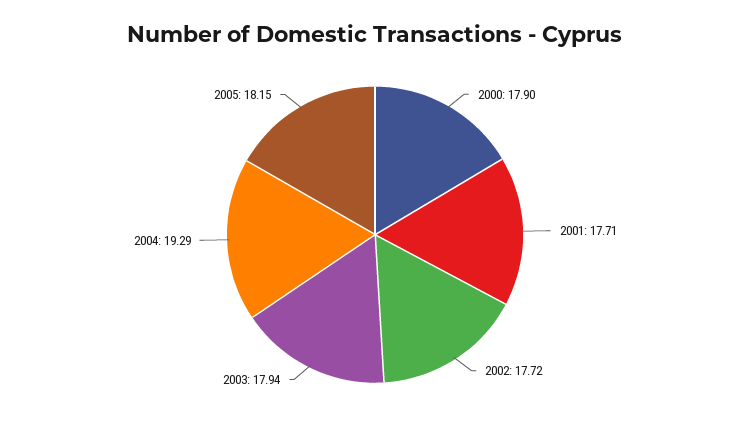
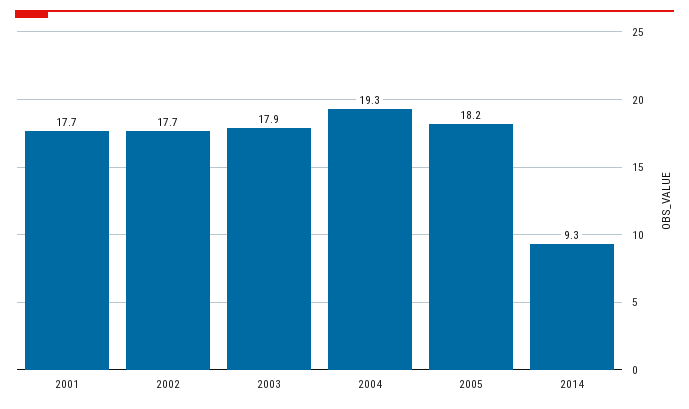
2000: 17.9 -> none
2014: none -> 9.3

